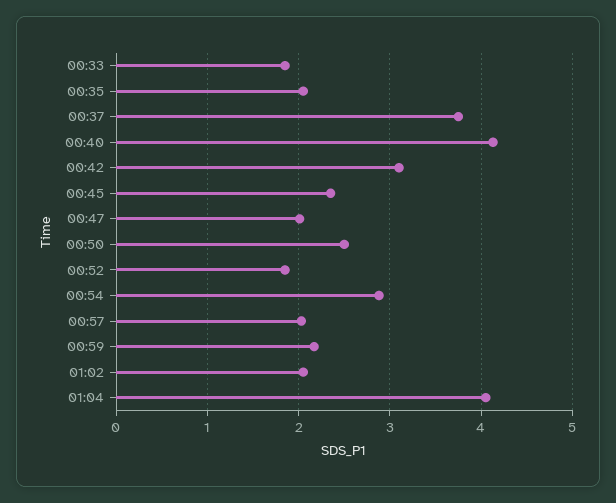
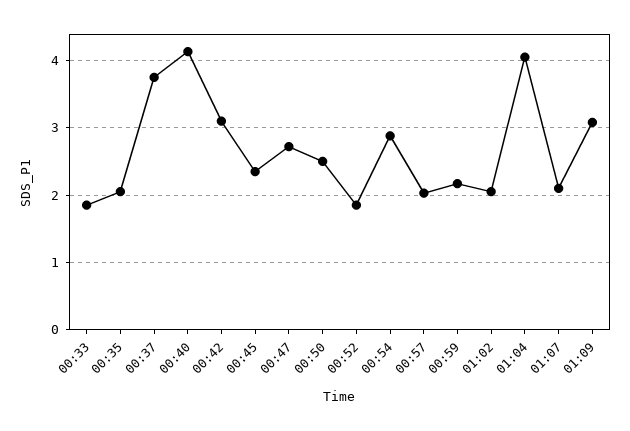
00:47: 2 -> 2.7
01:07: none -> 2.1
01:09: none -> 3.1

